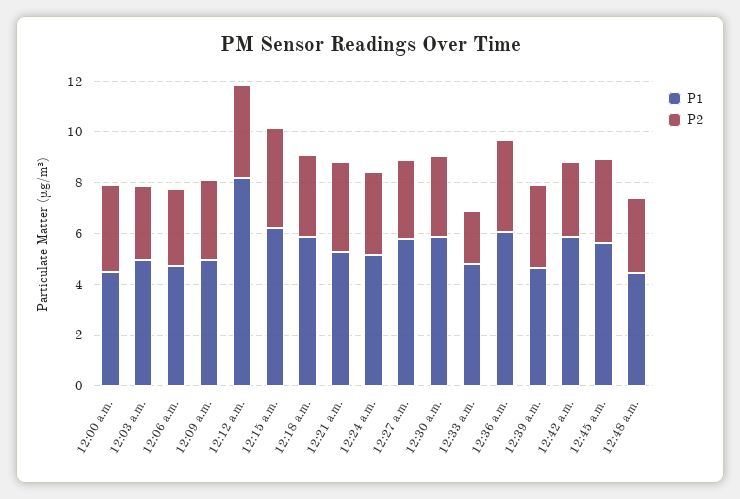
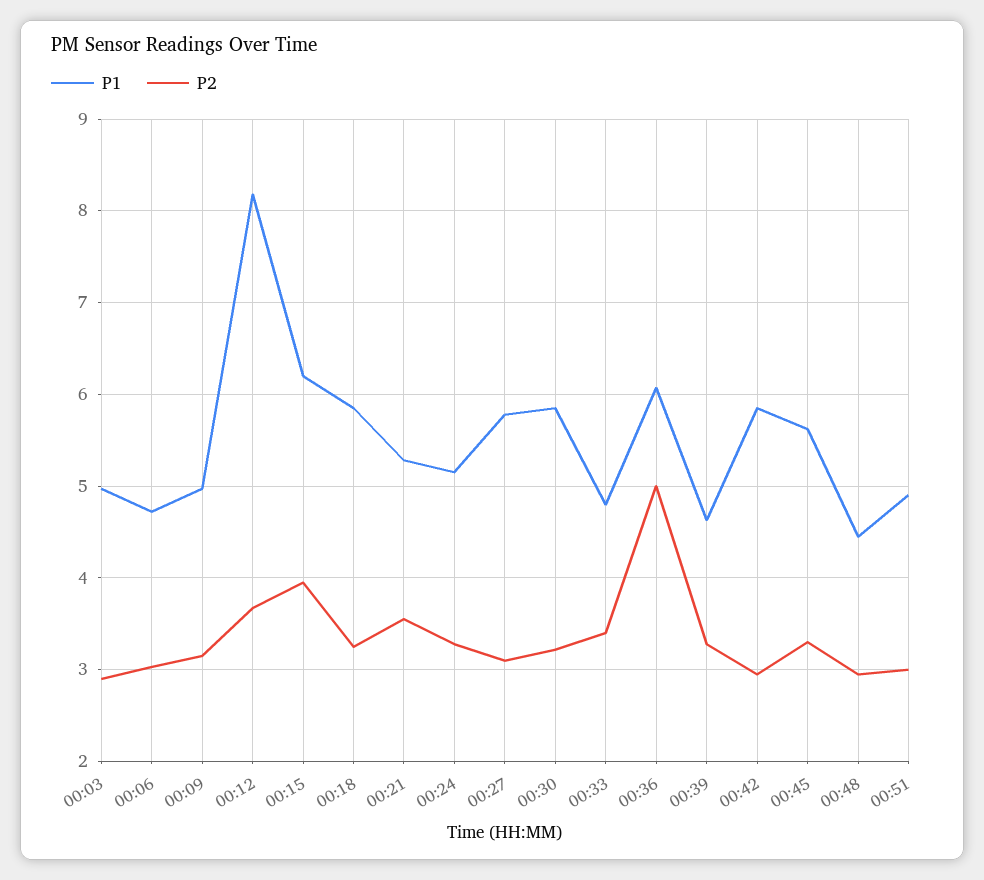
P1, 12:00 a.m.: 4.5 -> none
P2, 12:00 a.m.: 3.5 -> none
P2, 12:33 a.m.: 2 -> 3.4
P2, 12:36 a.m.: 3.5 -> 5
P1, 00:51: none -> 4.9
P2, 00:51: none -> 3

